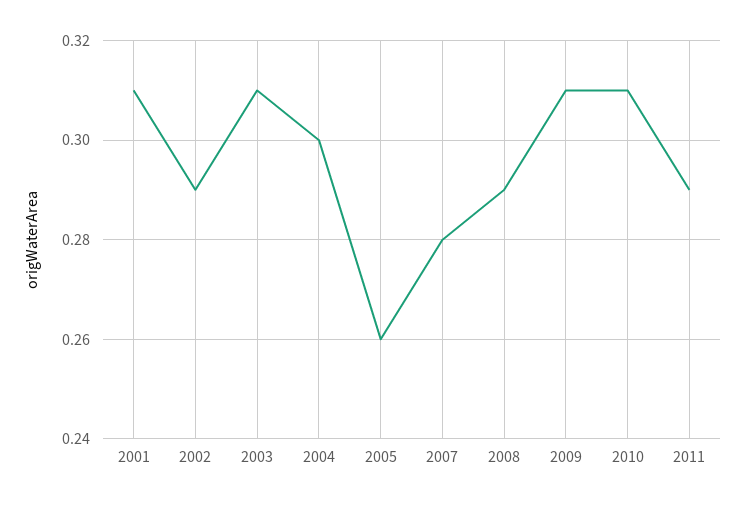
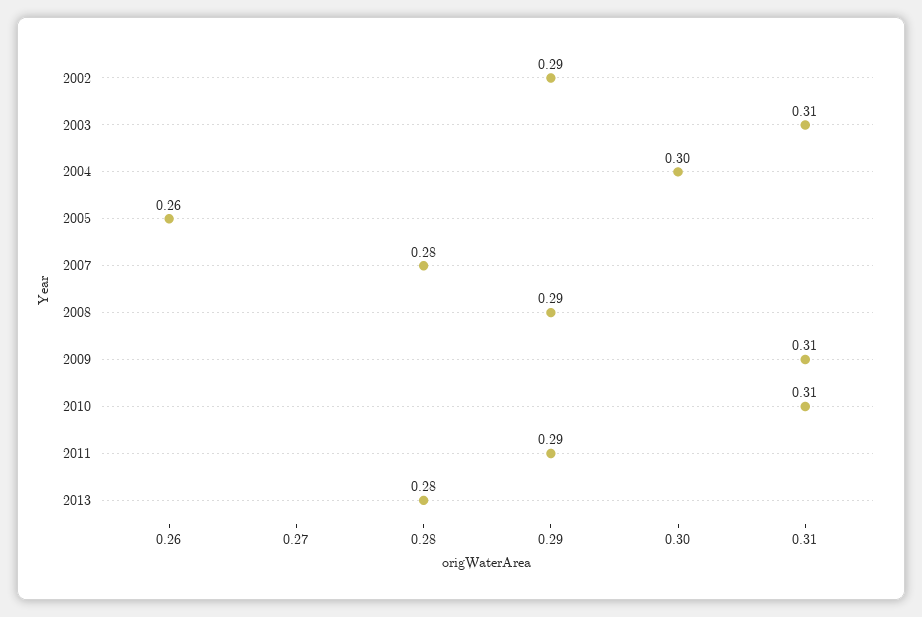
2001: 0.31 -> none
2013: none -> 0.28

